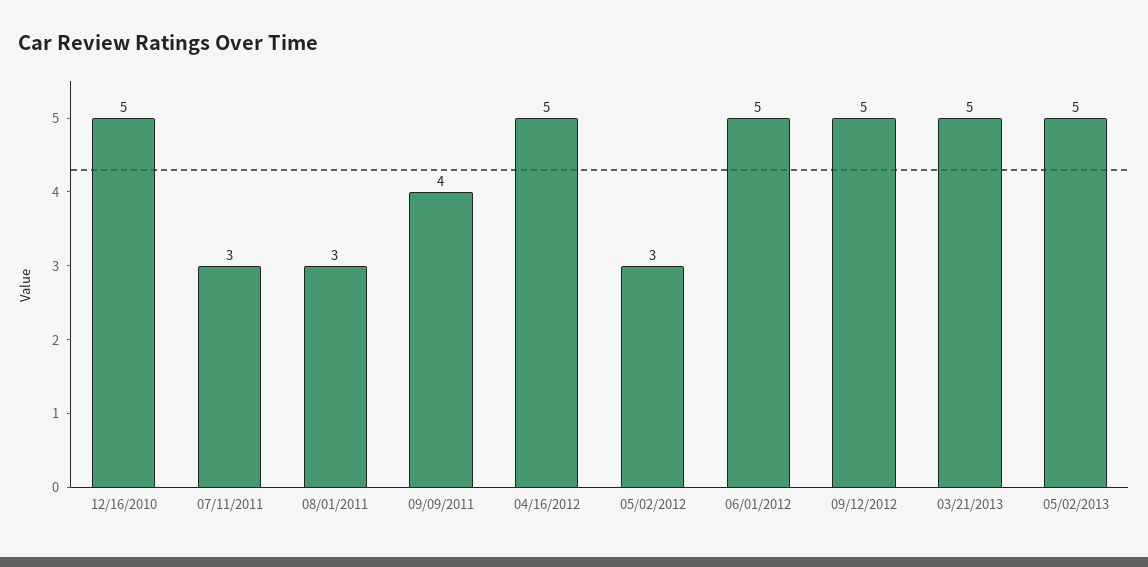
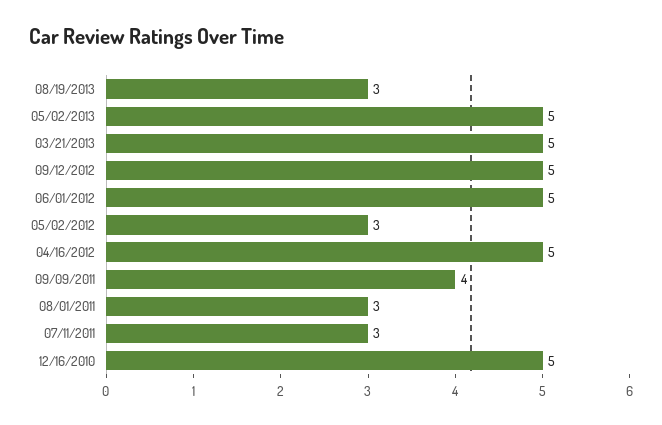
08/19/2013: none -> 3

